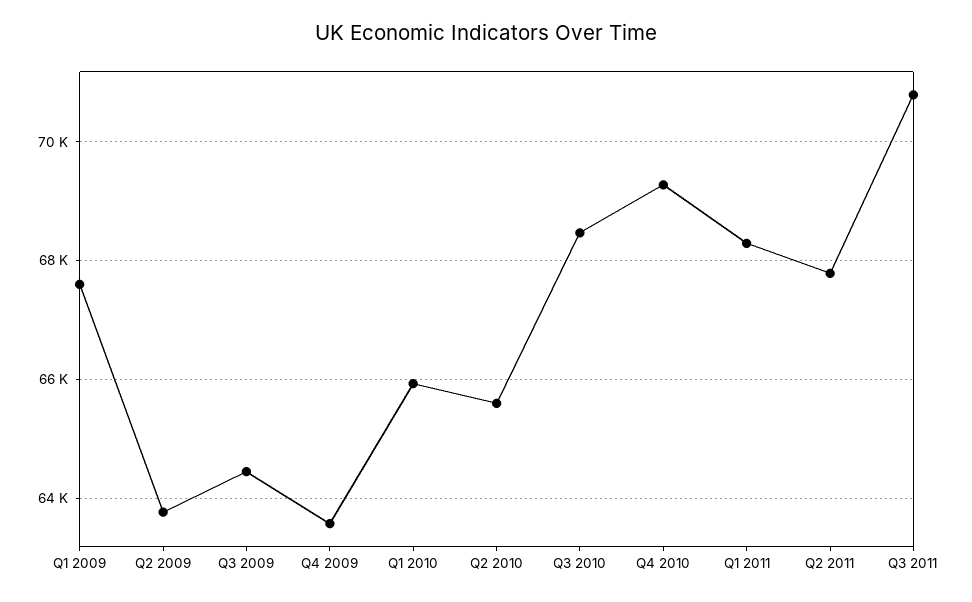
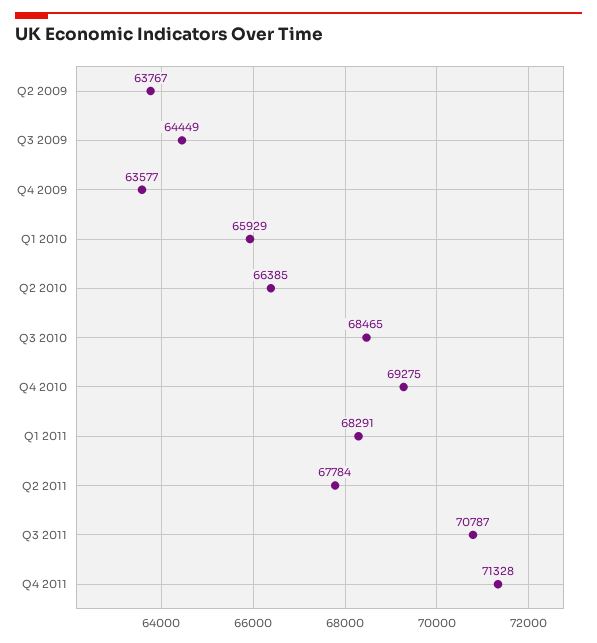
Q1 2009: 67600 -> none
Q2 2010: 65600 -> 66385
Q4 2011: none -> 71328

